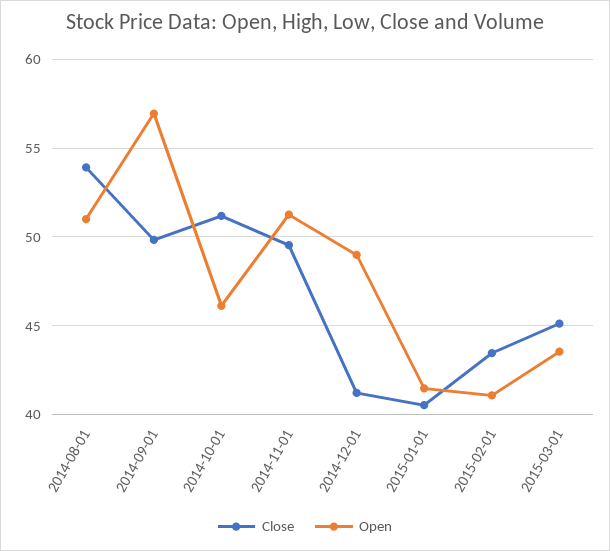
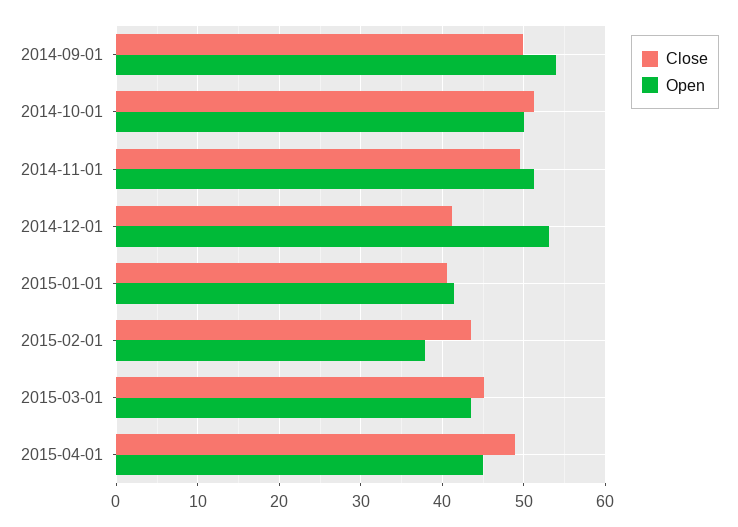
Close, 2014-08-01: 54 -> none
Open, 2014-08-01: 51 -> none
Open, 2014-09-01: 57 -> 54
Open, 2014-10-01: 46 -> 50
Open, 2014-12-01: 49 -> 53
Open, 2015-02-01: 41 -> 38
Close, 2015-04-01: none -> 49
Open, 2015-04-01: none -> 45

